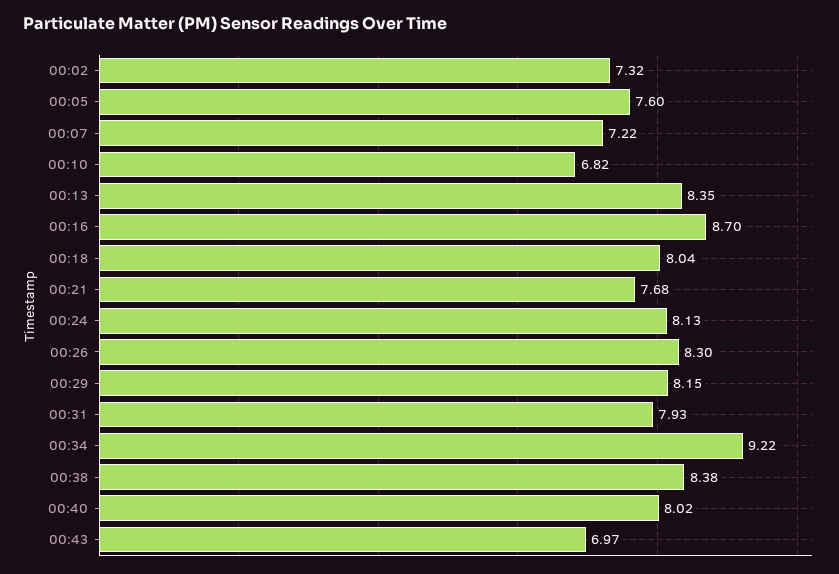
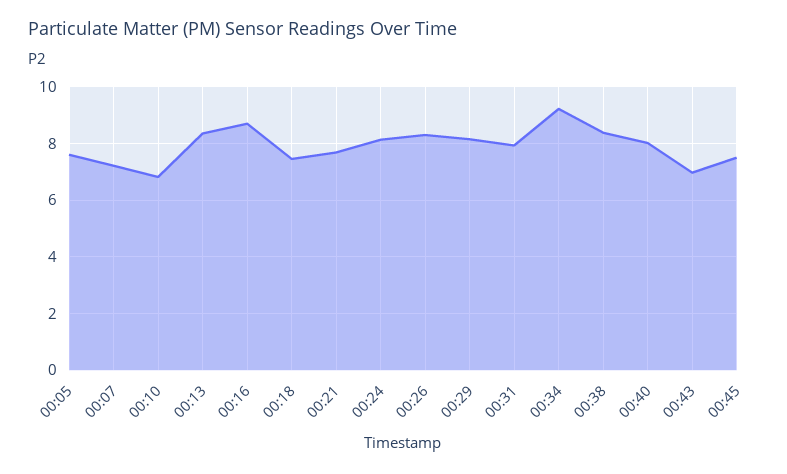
00:02: 7.32 -> none
00:18: 8.04 -> 7.5
00:45: none -> 7.5

